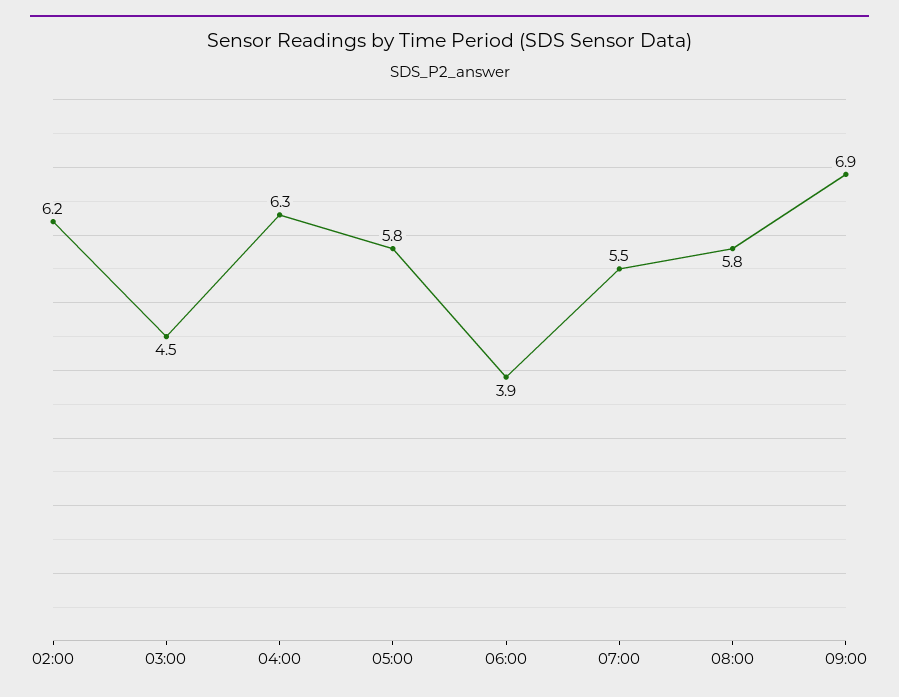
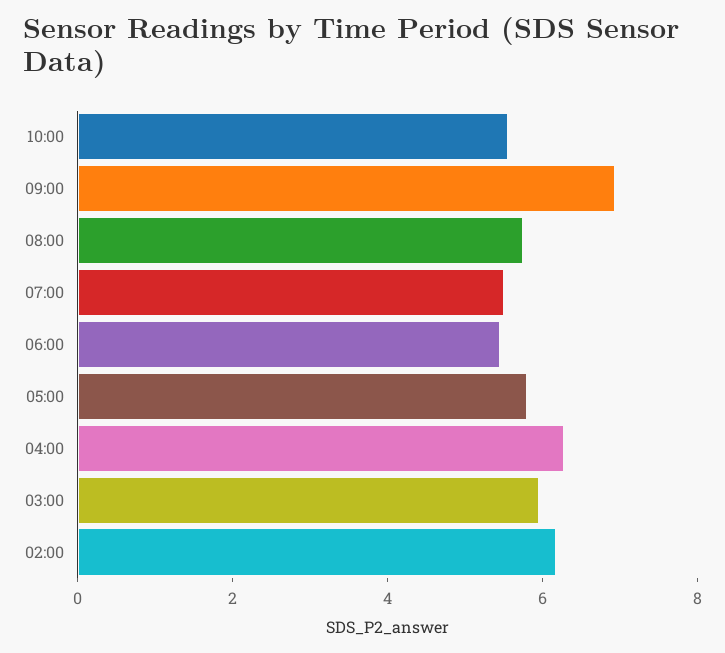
03:00: 4.5 -> 6
06:00: 3.9 -> 5.5
10:00: none -> 5.5

